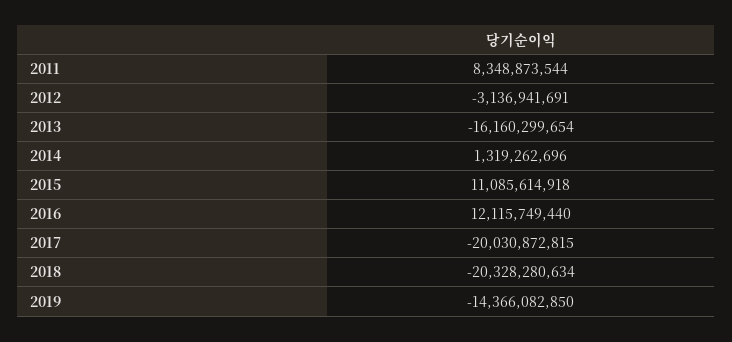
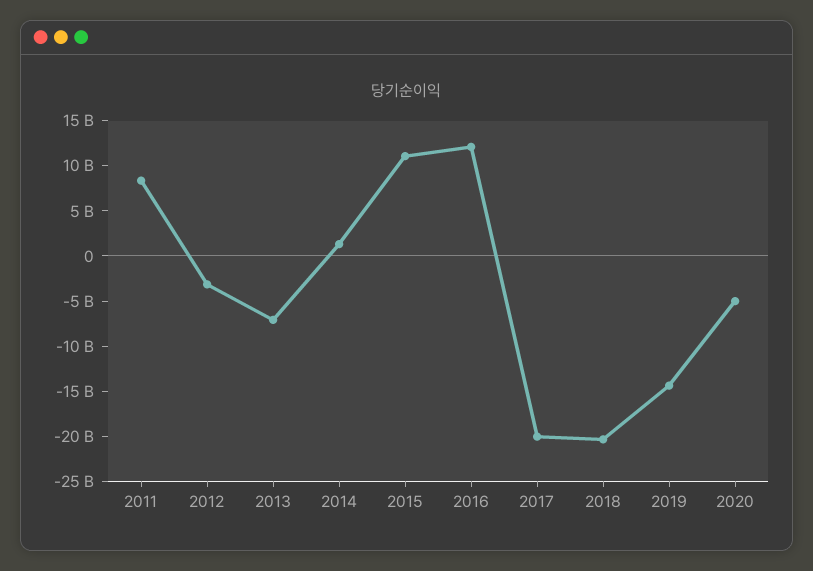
2013: -16160299654 -> -7000000000
2020: none -> -5000000000

